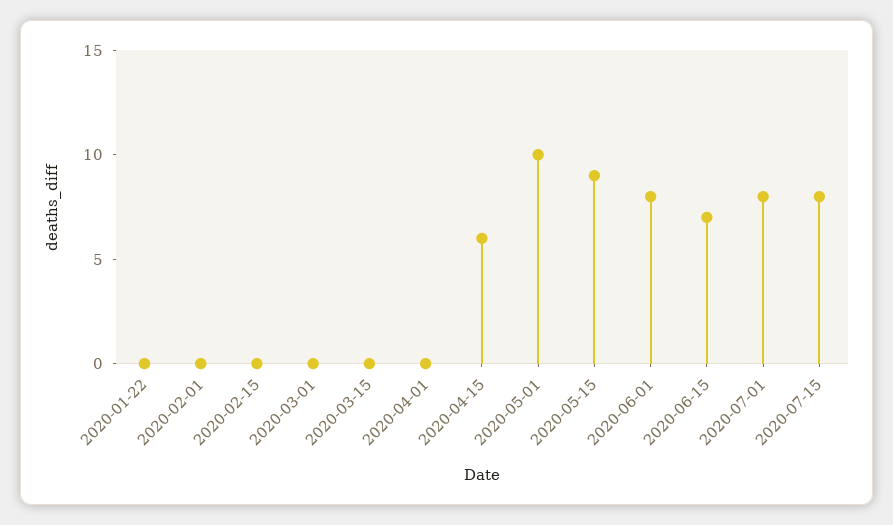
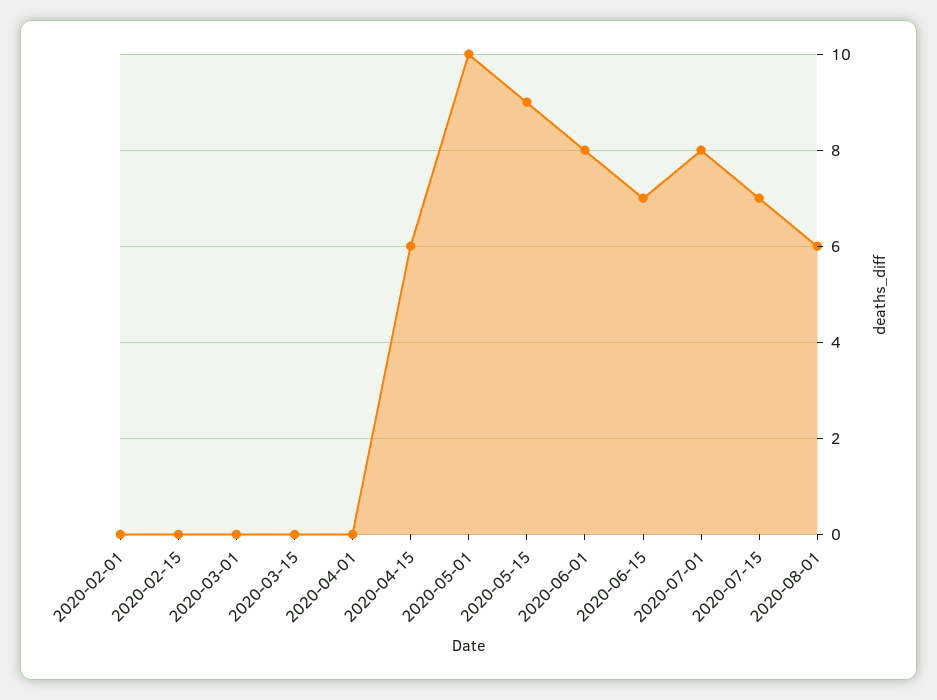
2020-01-22: 0 -> none
2020-07-15: 8 -> 7
2020-08-01: none -> 6

